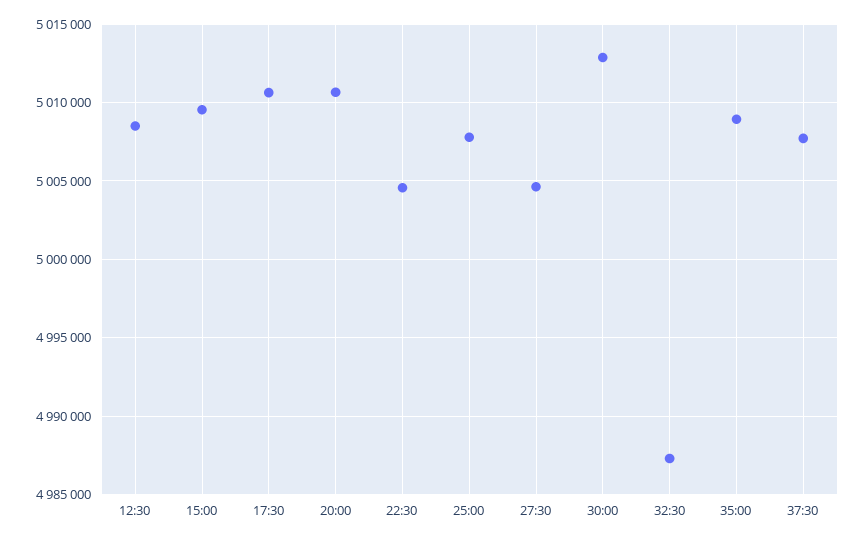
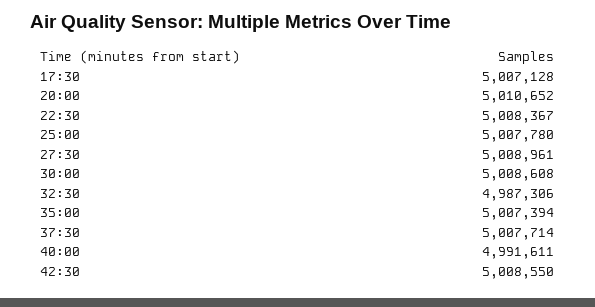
12:30: 5008500 -> none
15:00: 5009500 -> none
17:30: 5010500 -> 5007128
22:30: 5004500 -> 5008367
27:30: 5004500 -> 5008961
30:00: 5013000 -> 5008608
35:00: 5009000 -> 5007394
40:00: none -> 4991611
42:30: none -> 5008550

